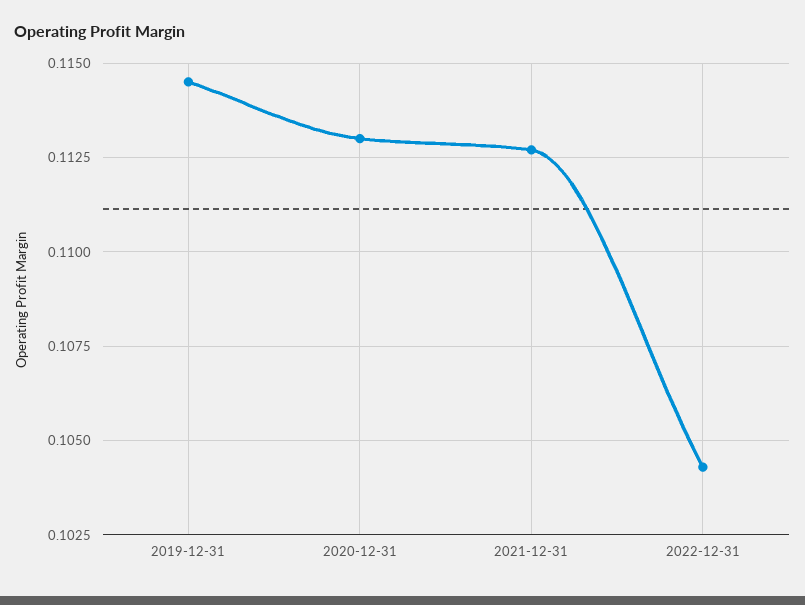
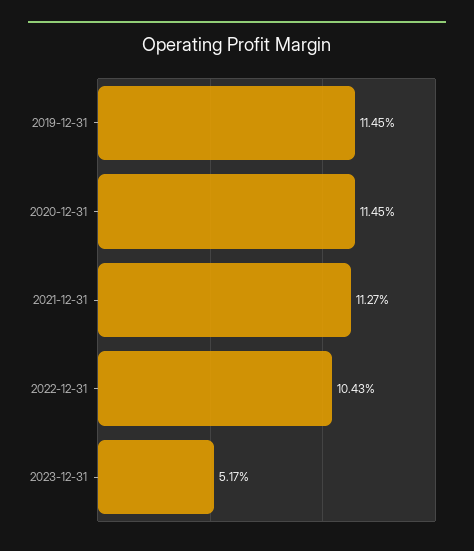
2020-12-31: 0.113 -> 0.1145
2023-12-31: none -> 0.0517

